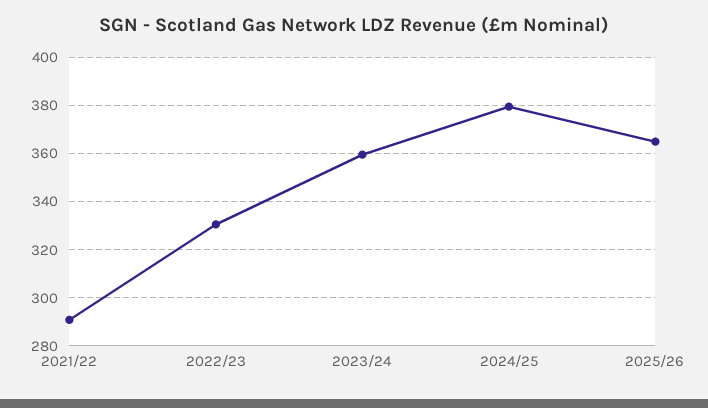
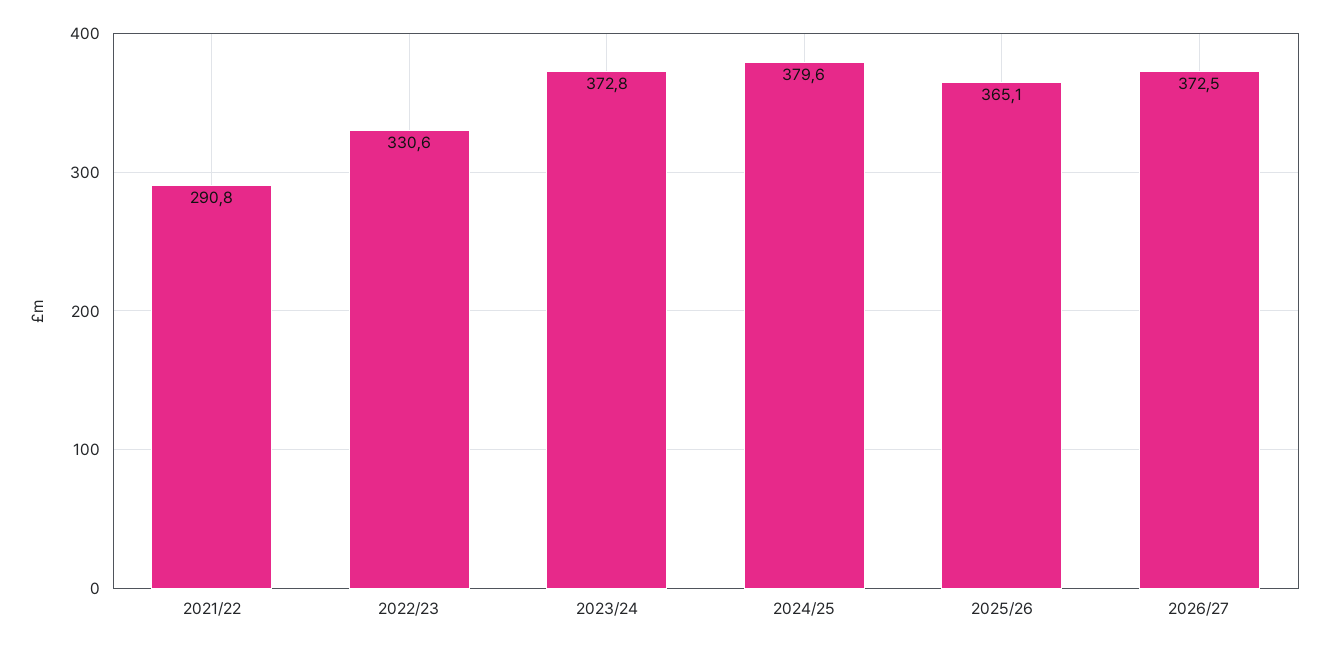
2023/24: 360 -> 372.8
2026/27: none -> 372.5

